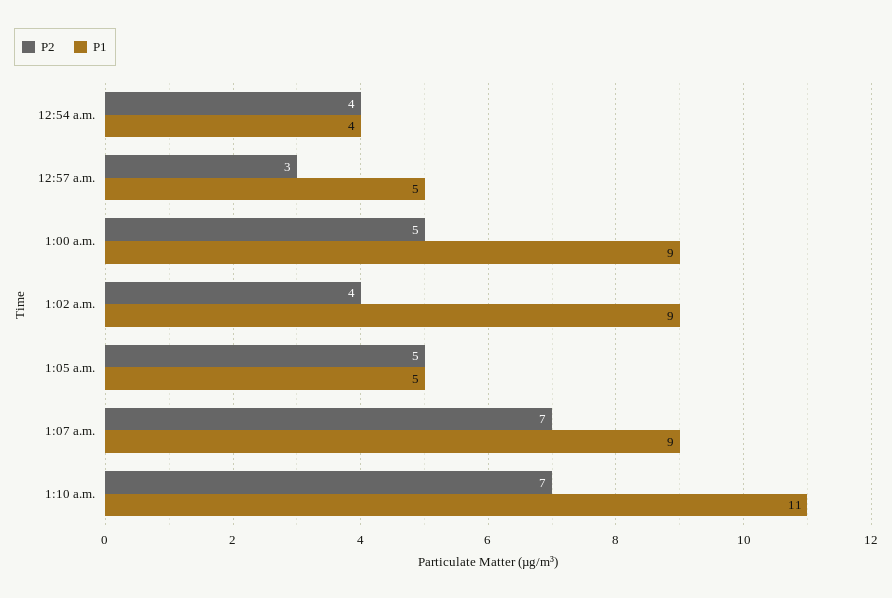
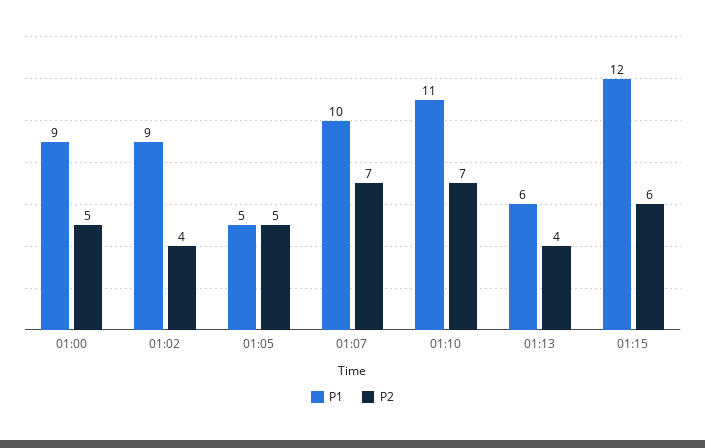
P2, 12:54 a.m.: 4 -> none
P1, 12:54 a.m.: 4 -> none
P2, 12:57 a.m.: 3 -> none
P1, 12:57 a.m.: 5 -> none
P1, 1:07 a.m.: 9 -> 10
P1, 01:13: none -> 6
P2, 01:13: none -> 4
P1, 01:15: none -> 12
P2, 01:15: none -> 6

